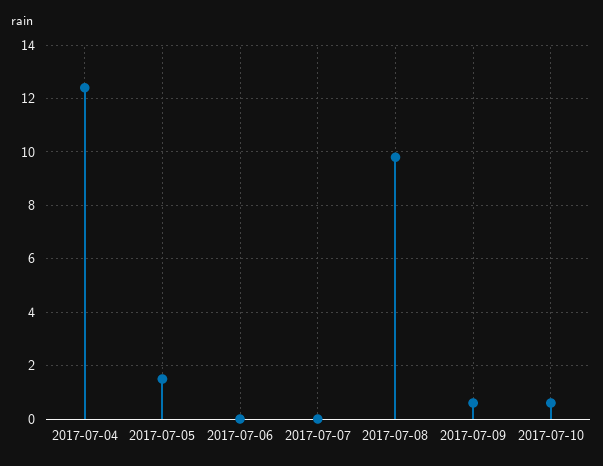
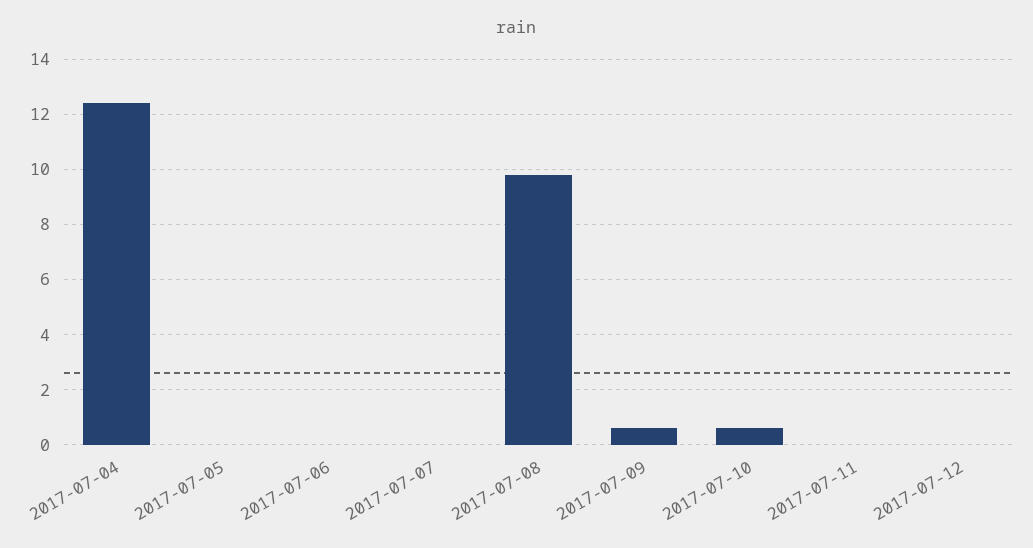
2017-07-05: 1.5 -> 0
2017-07-11: none -> 0
2017-07-12: none -> 0

